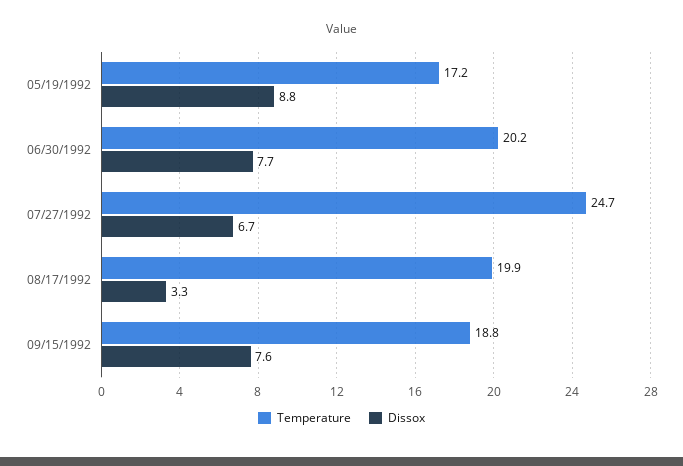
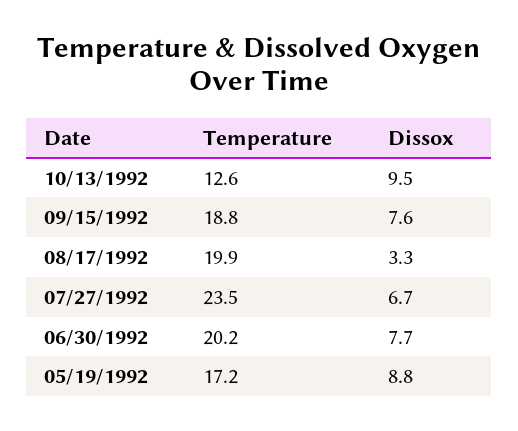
Temperature, 07/27/1992: 24.7 -> 23.5
Temperature, 10/13/1992: none -> 12.6
Dissox, 10/13/1992: none -> 9.5

